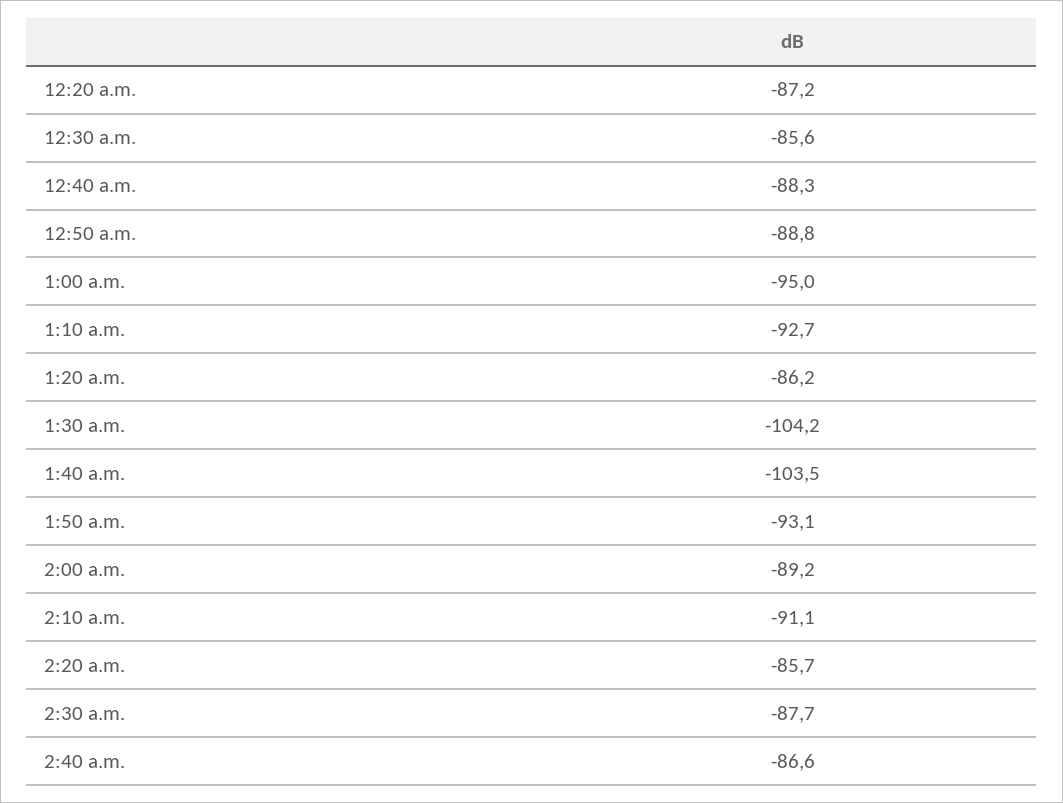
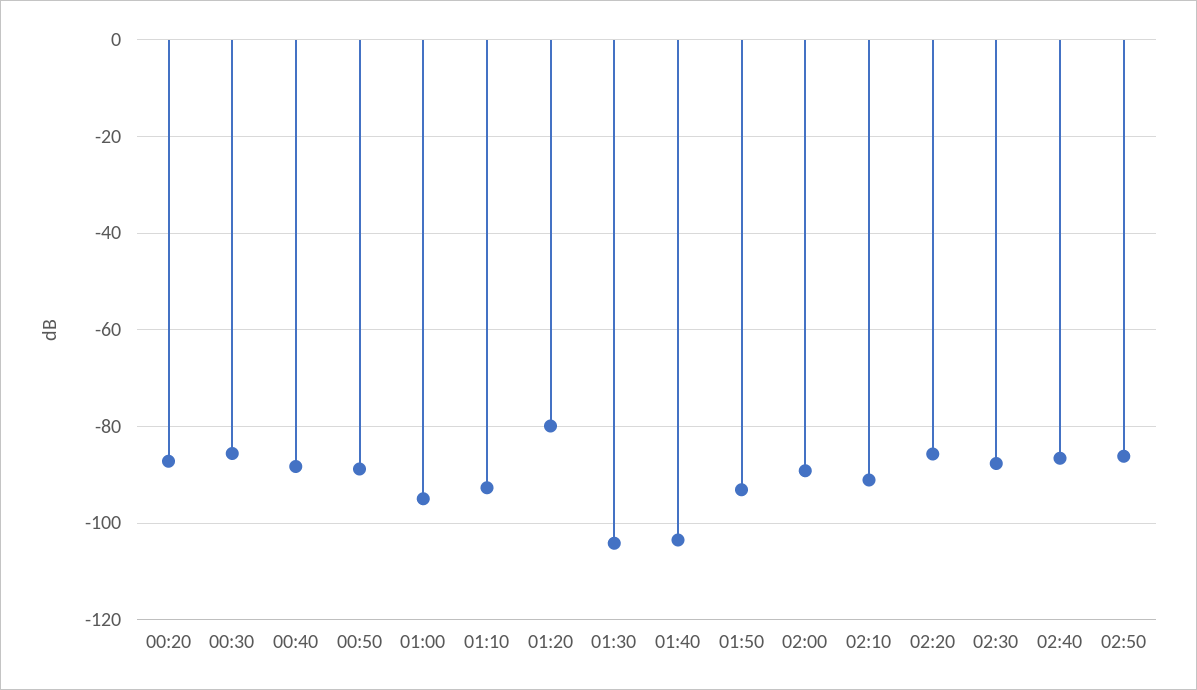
1:20 a.m.: -86.2 -> -80
02:50: none -> -86

